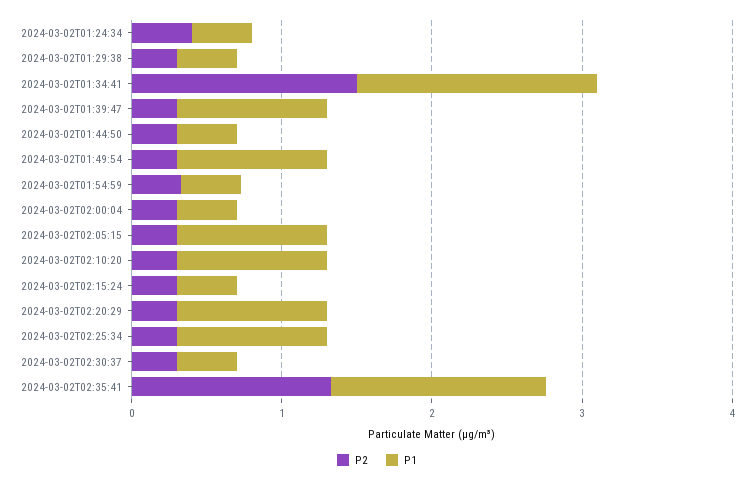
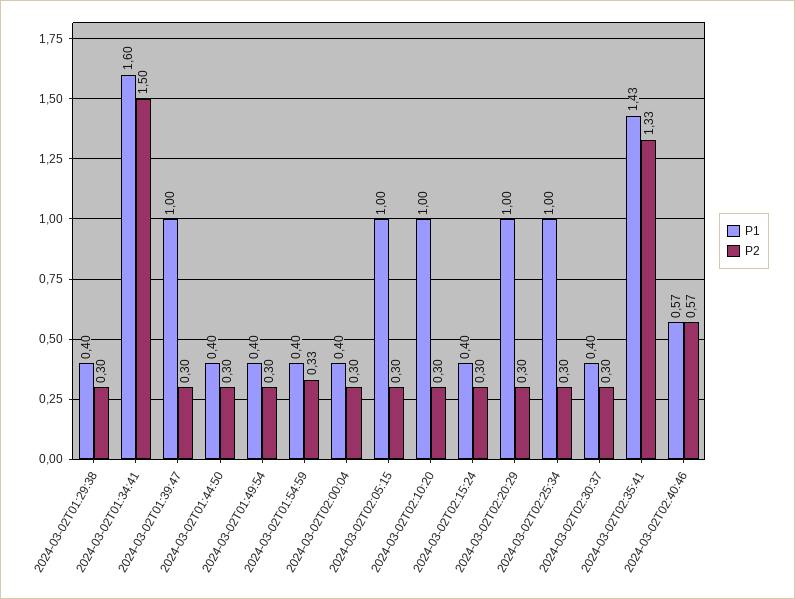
P2, 2024-03-02T01:24:34: 0.4 -> none
P1, 2024-03-02T01:24:34: 0.4 -> none
P1, 2024-03-02T01:49:54: 1 -> 0.4
P1, 2024-03-02T02:40:46: none -> 0.57
P2, 2024-03-02T02:40:46: none -> 0.57

